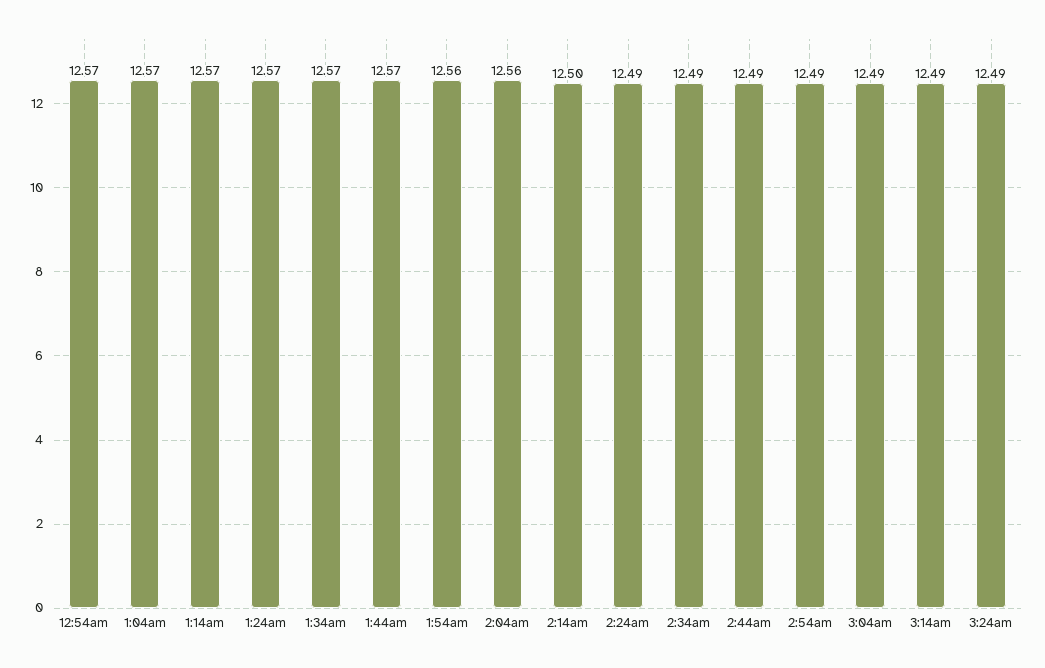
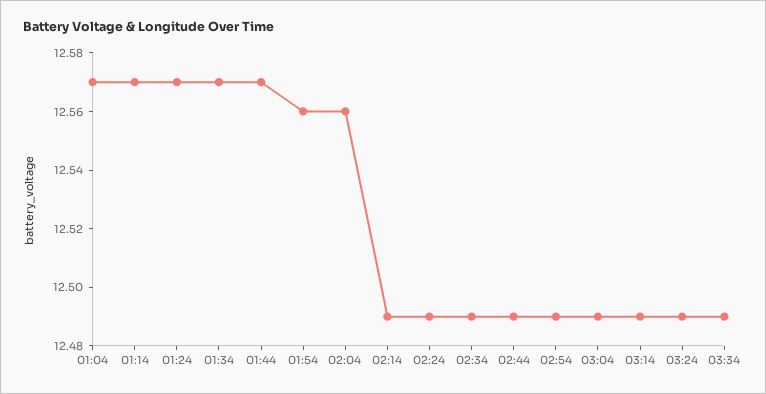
12:54am: 12.57 -> none
2:14am: 12.5 -> 12.49
03:34: none -> 12.49

